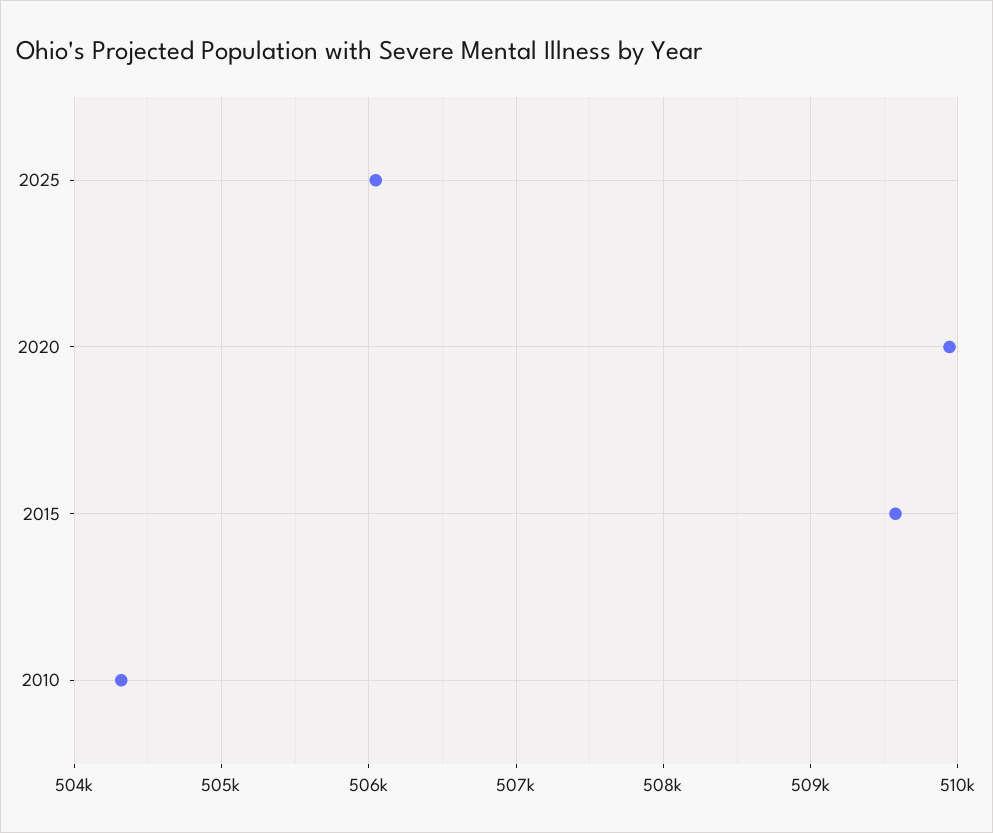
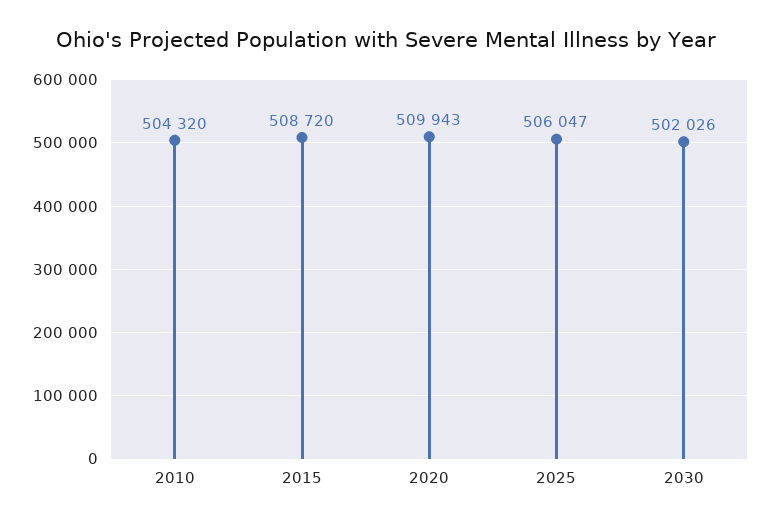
2015: 509600 -> 508720
2030: none -> 502026

